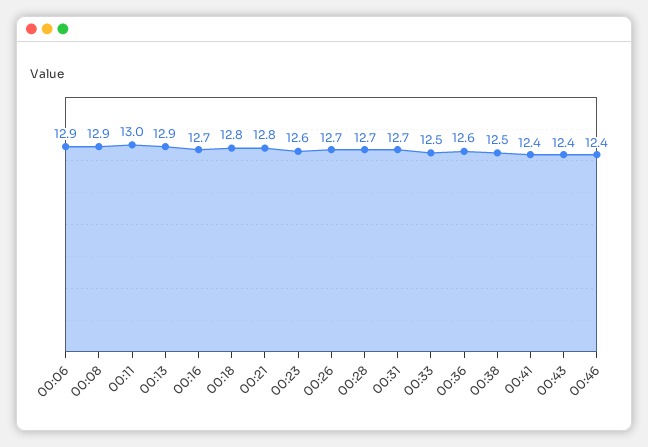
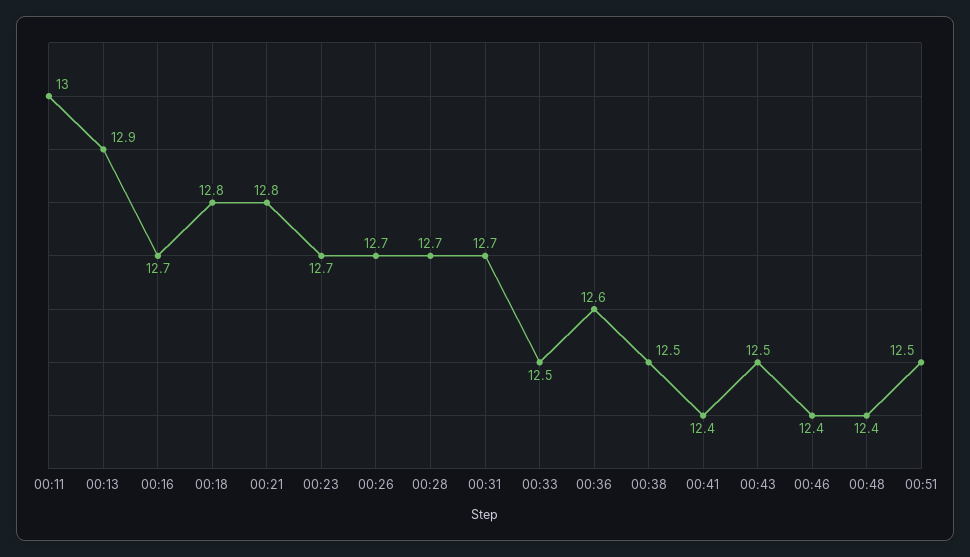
00:06: 12.9 -> none
00:08: 12.9 -> none
00:23: 12.6 -> 12.7
00:43: 12.4 -> 12.5
00:48: none -> 12.4
00:51: none -> 12.5

